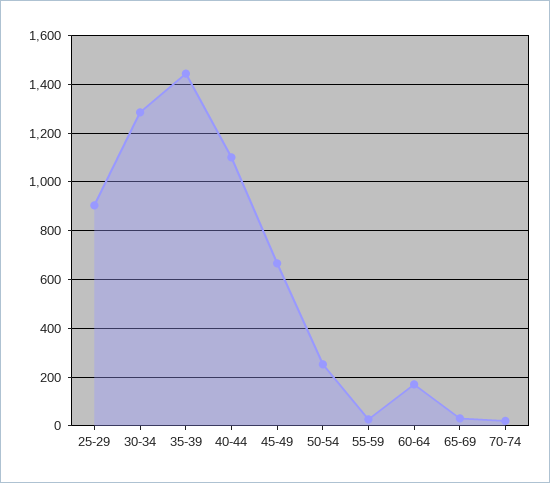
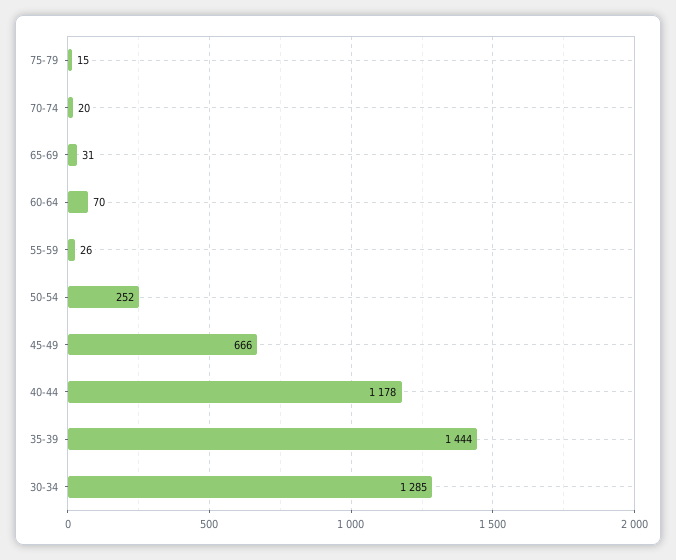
25-29: 900 -> none
40-44: 1100 -> 1178
60-64: 175 -> 70
75-79: none -> 15

